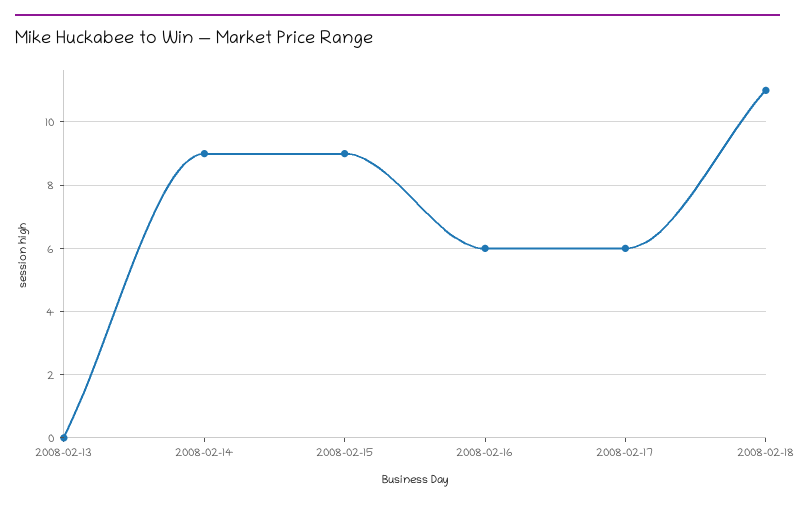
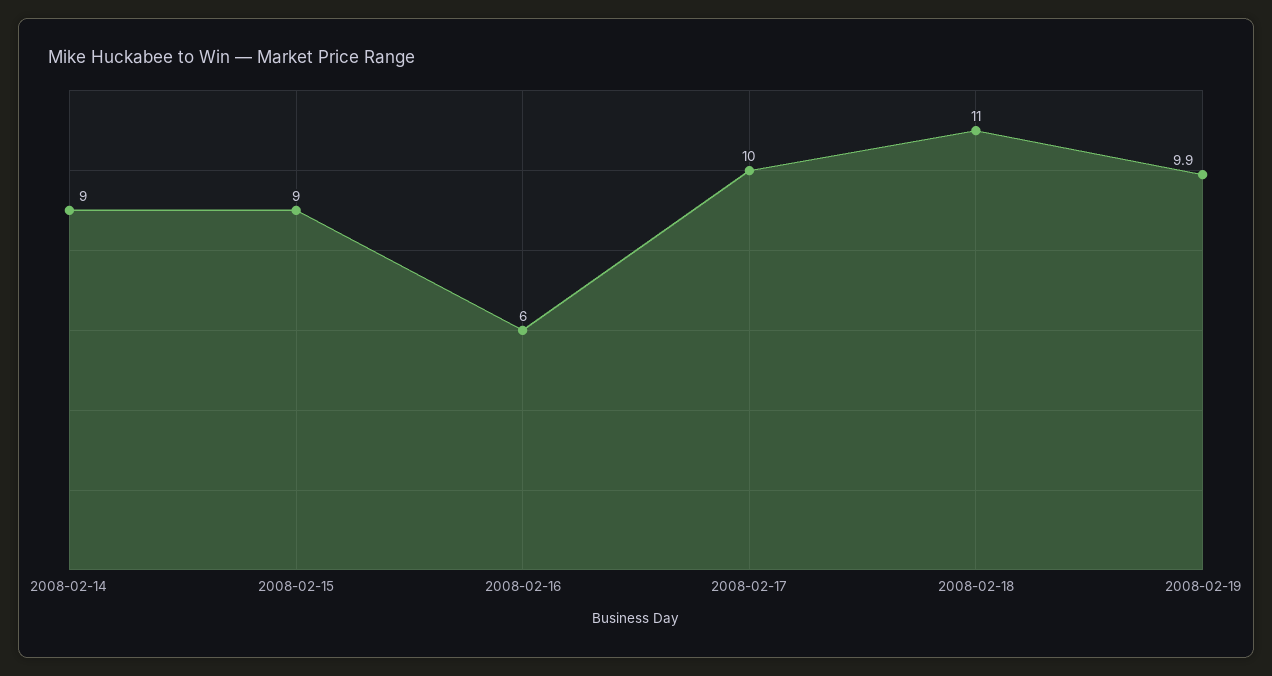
2008-02-13: 0 -> none
2008-02-17: 6 -> 10
2008-02-19: none -> 9.9

